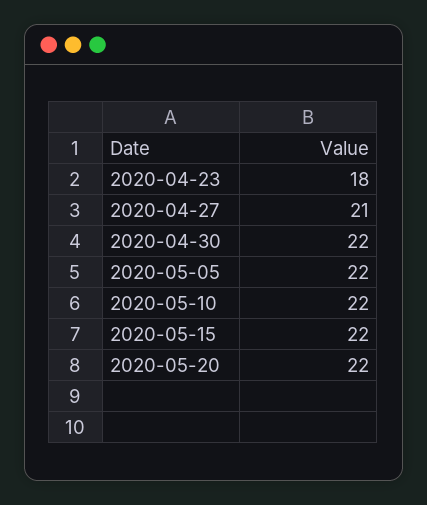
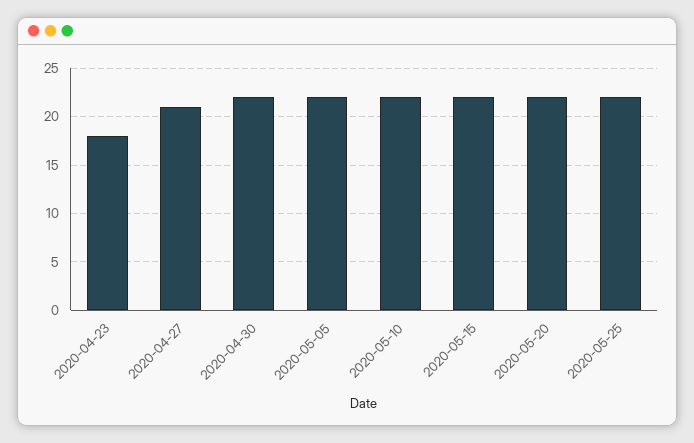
2020-05-25: none -> 22

